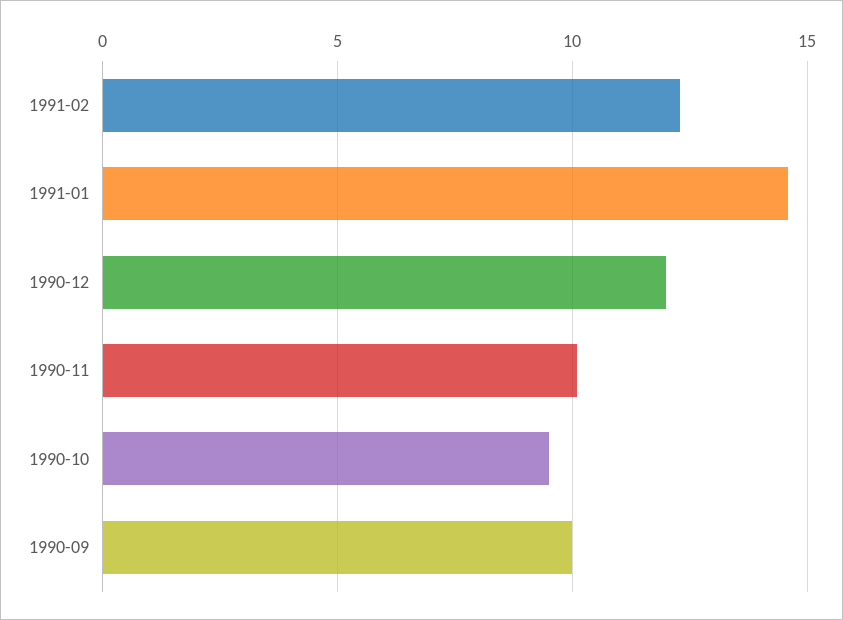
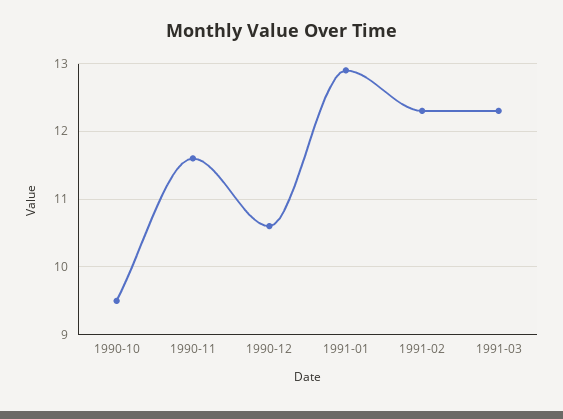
1991-01: 14.5 -> 12.9
1990-12: 12 -> 10.6
1990-11: 10 -> 11.6
1990-09: 10 -> none
1991-03: none -> 12.3

